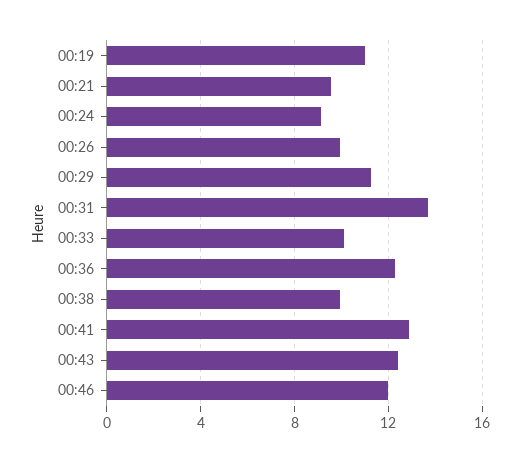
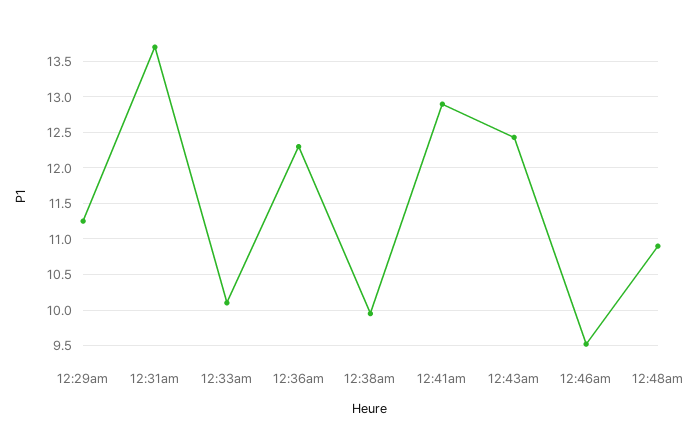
00:19: 11 -> none
00:21: 9.5 -> none
00:24: 9 -> none
00:26: 10 -> none
00:46: 12 -> 9.5
12:48am: none -> 10.9

